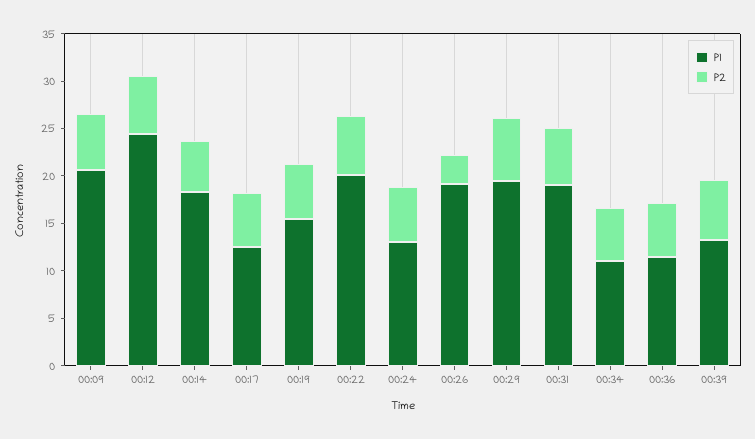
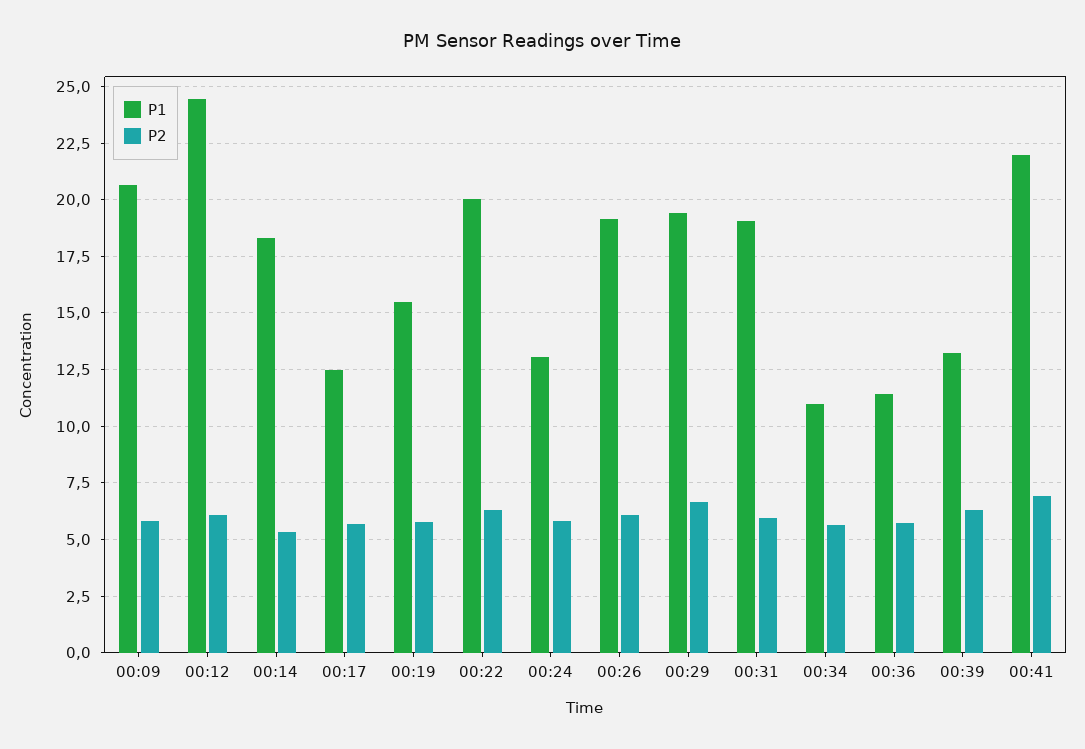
P2, 00:26: 3 -> 6
P1, 00:41: none -> 22
P2, 00:41: none -> 7

